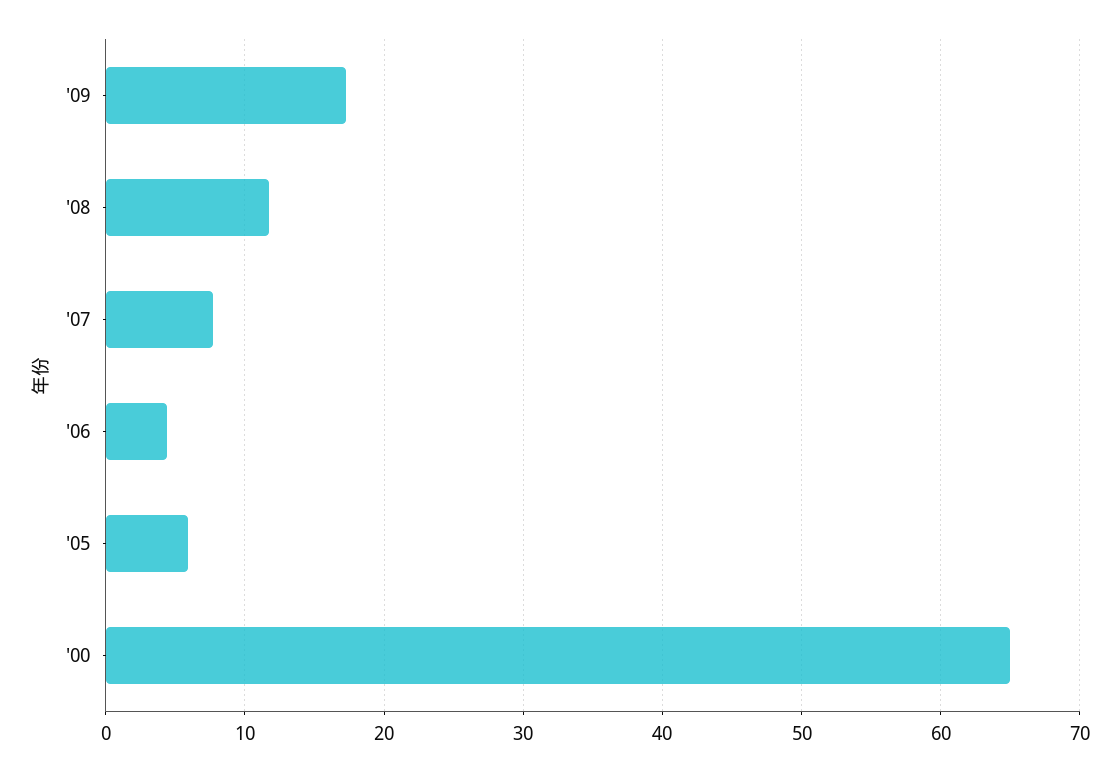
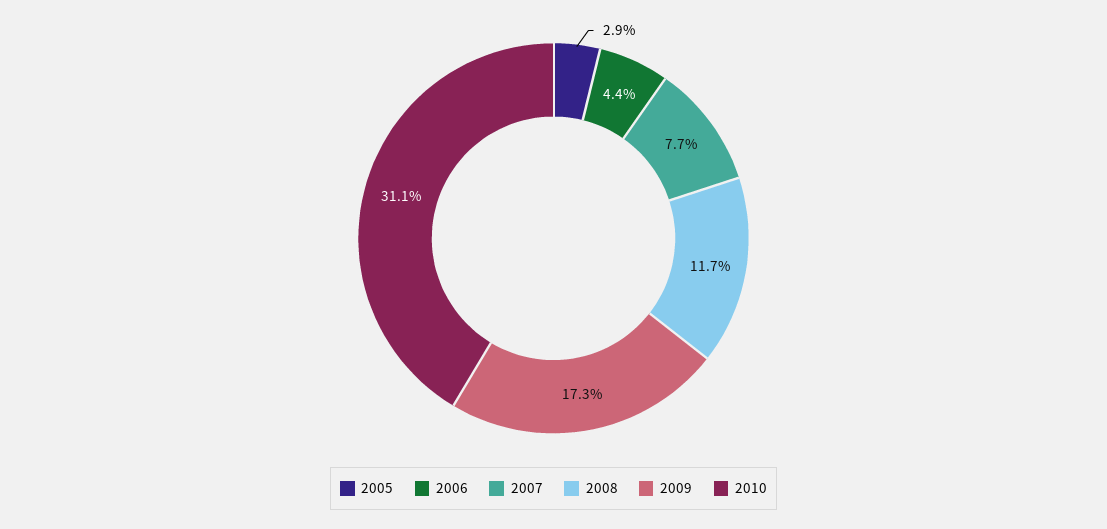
'05: 6 -> 2.9
'00: 65 -> none
2010: none -> 31.1

